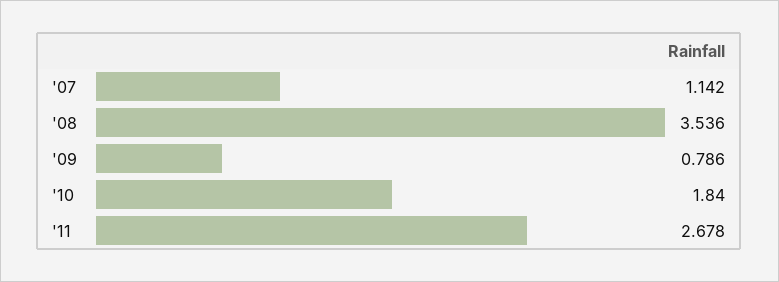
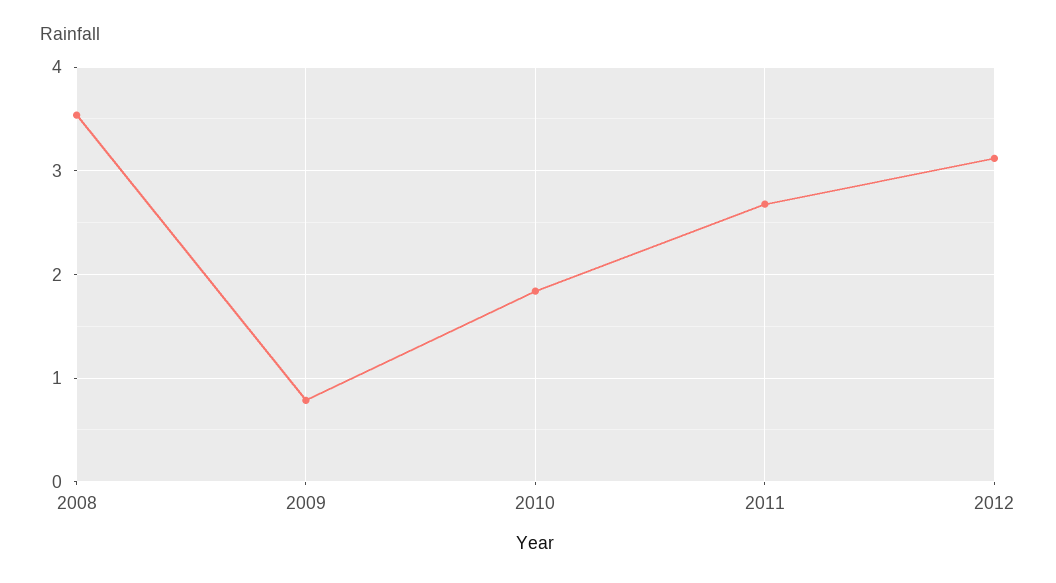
'07: 1.142 -> none
2012: none -> 3.1

